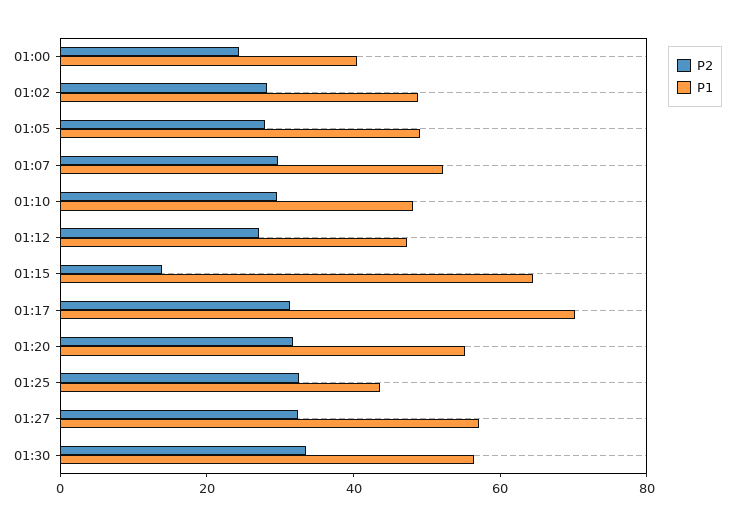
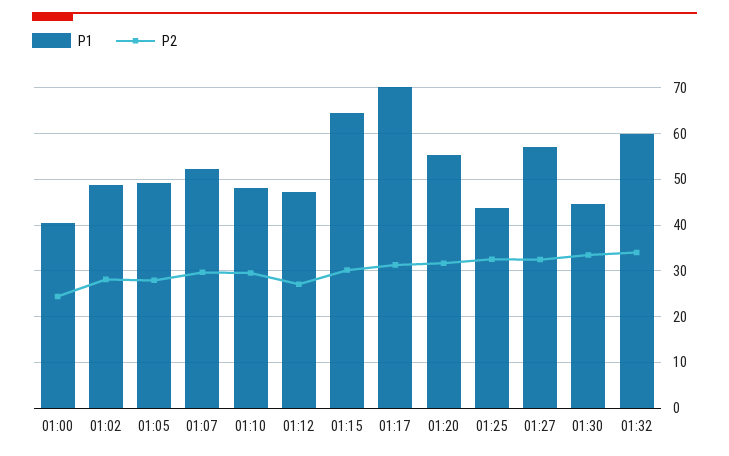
P2, 01:15: 15 -> 30
P1, 01:30: 55 -> 44
P1, 01:32: none -> 60
P2, 01:32: none -> 34

